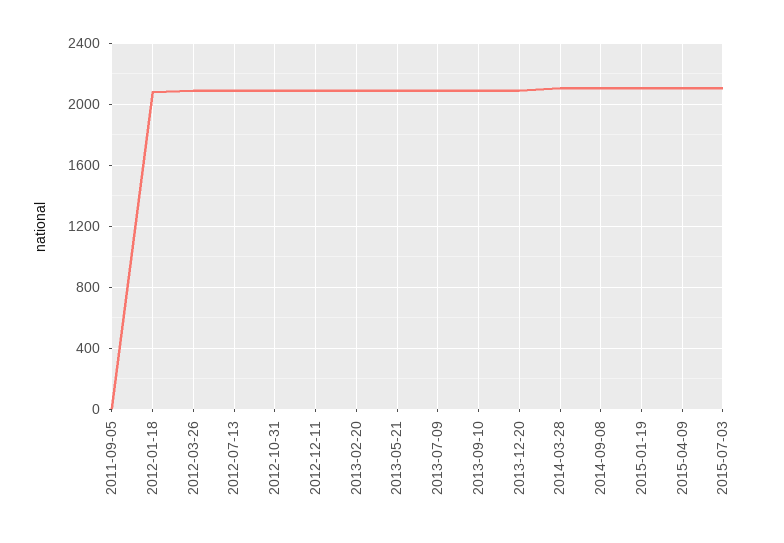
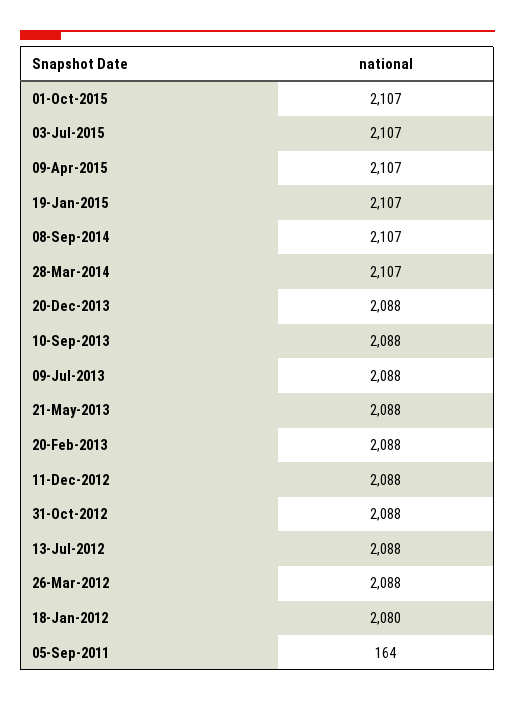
2011-09-05: 0 -> 164
01-Oct-2015: none -> 2107

